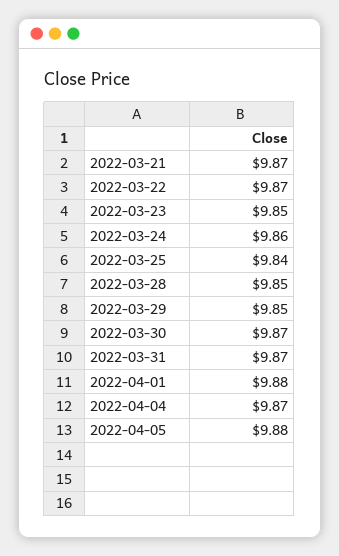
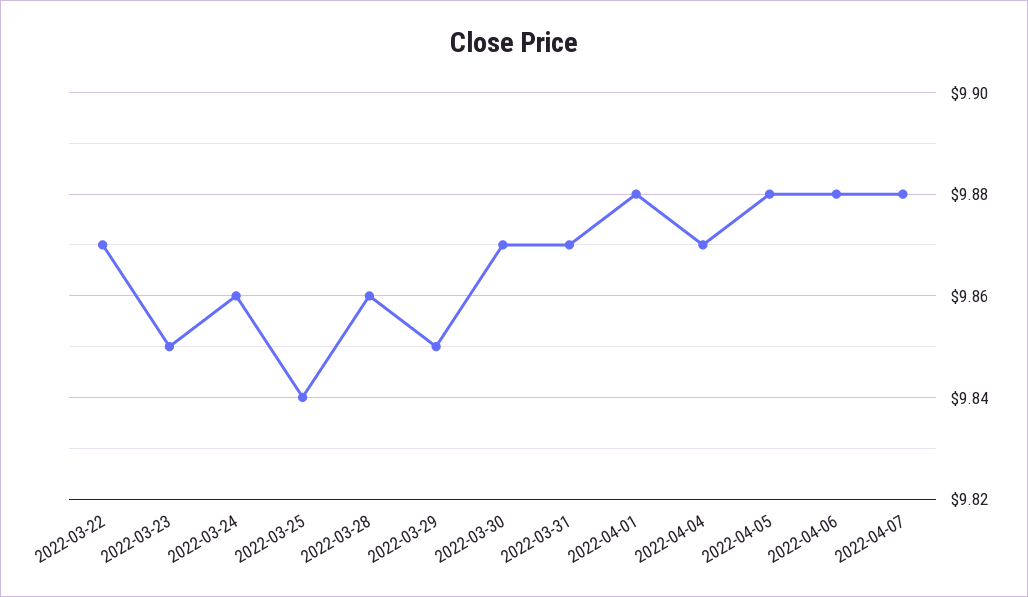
2022-03-21: 9.87 -> none
2022-03-28: 9.85 -> 9.86
2022-04-06: none -> 9.88
2022-04-07: none -> 9.88

